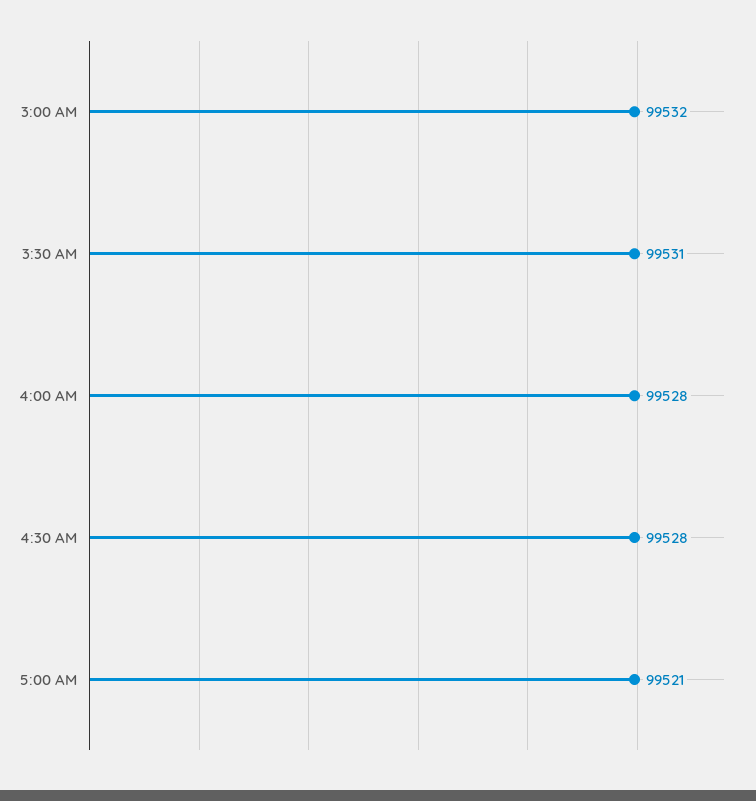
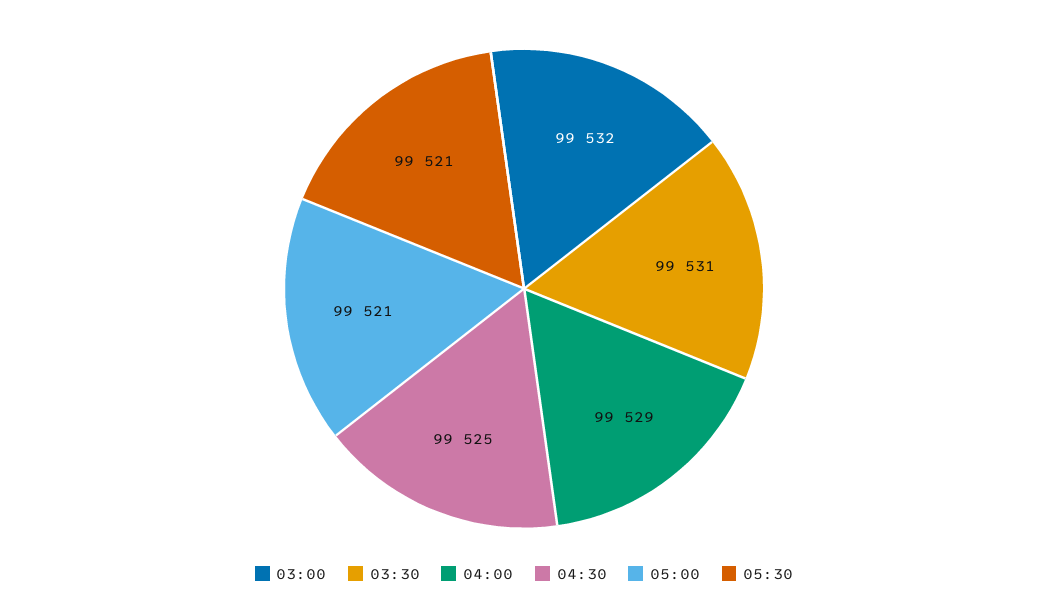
4:00 AM: 99528 -> 99529
4:30 AM: 99528 -> 99525
05:30: none -> 99521

